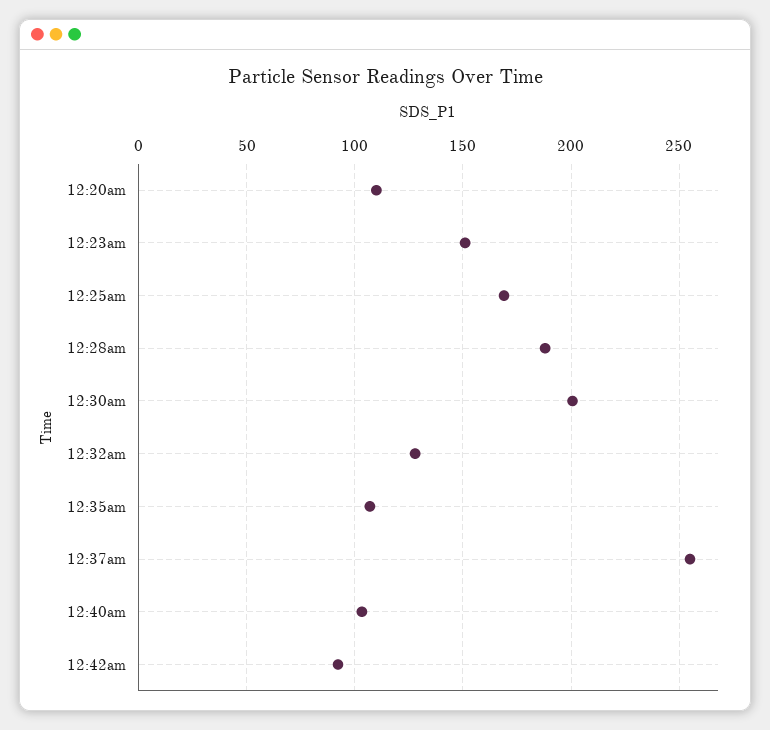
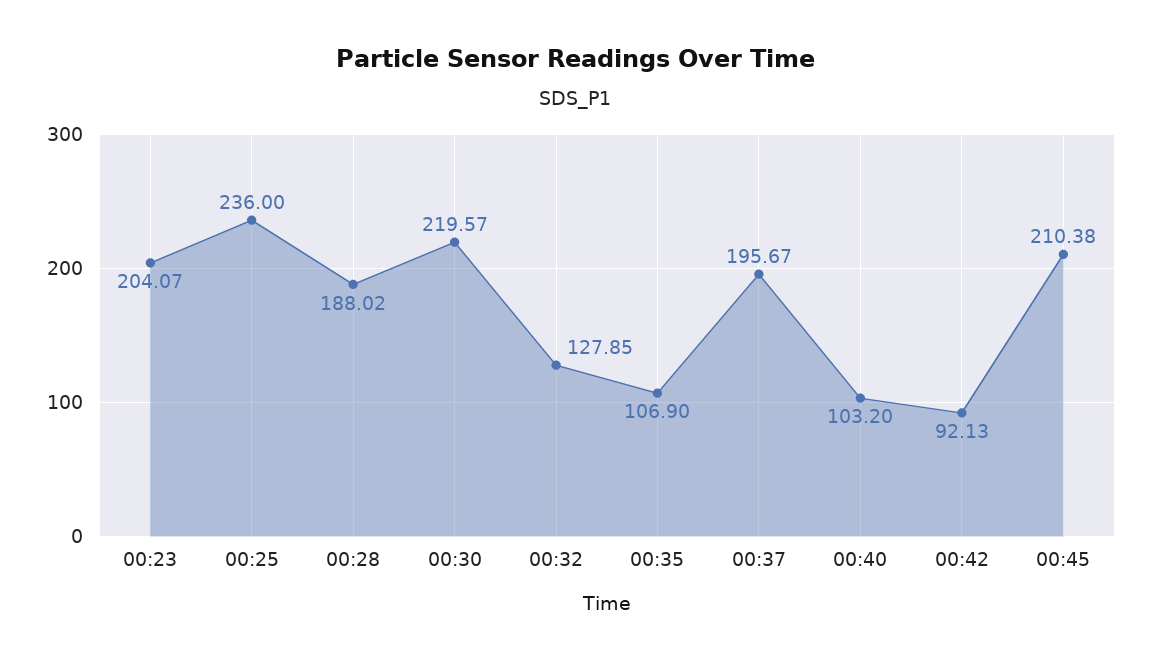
12:20am: 110 -> none
12:23am: 150 -> 204.07
12:25am: 170 -> 236
12:30am: 200 -> 219.57
12:37am: 255 -> 195.67
00:45: none -> 210.38

